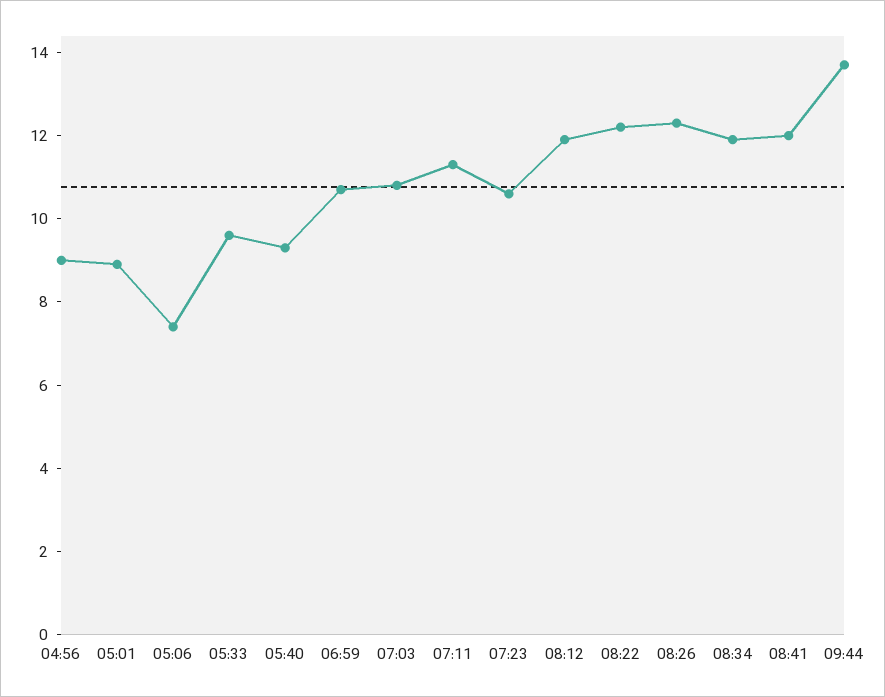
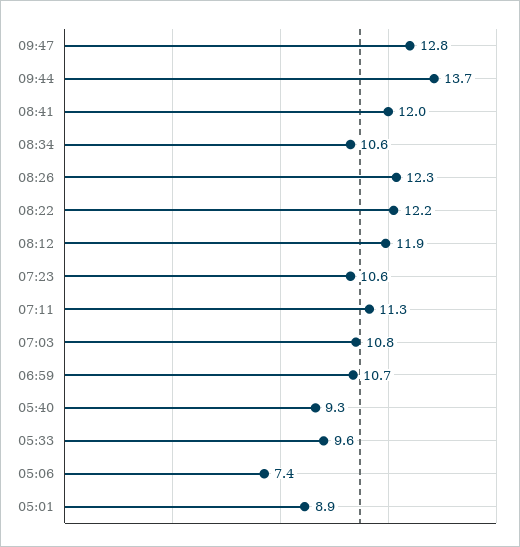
04:56: 9 -> none
08:34: 12 -> 10.6
09:47: none -> 12.8

